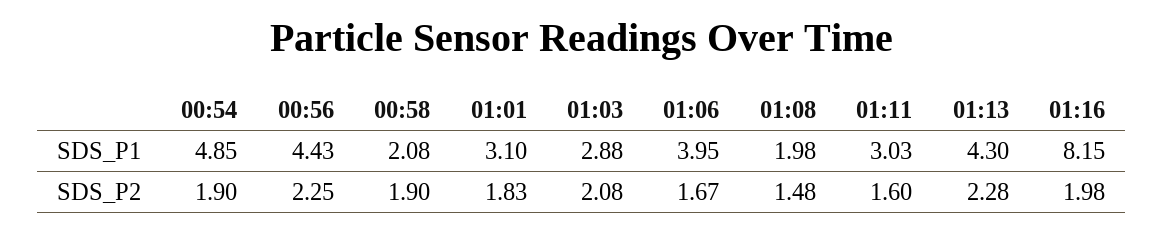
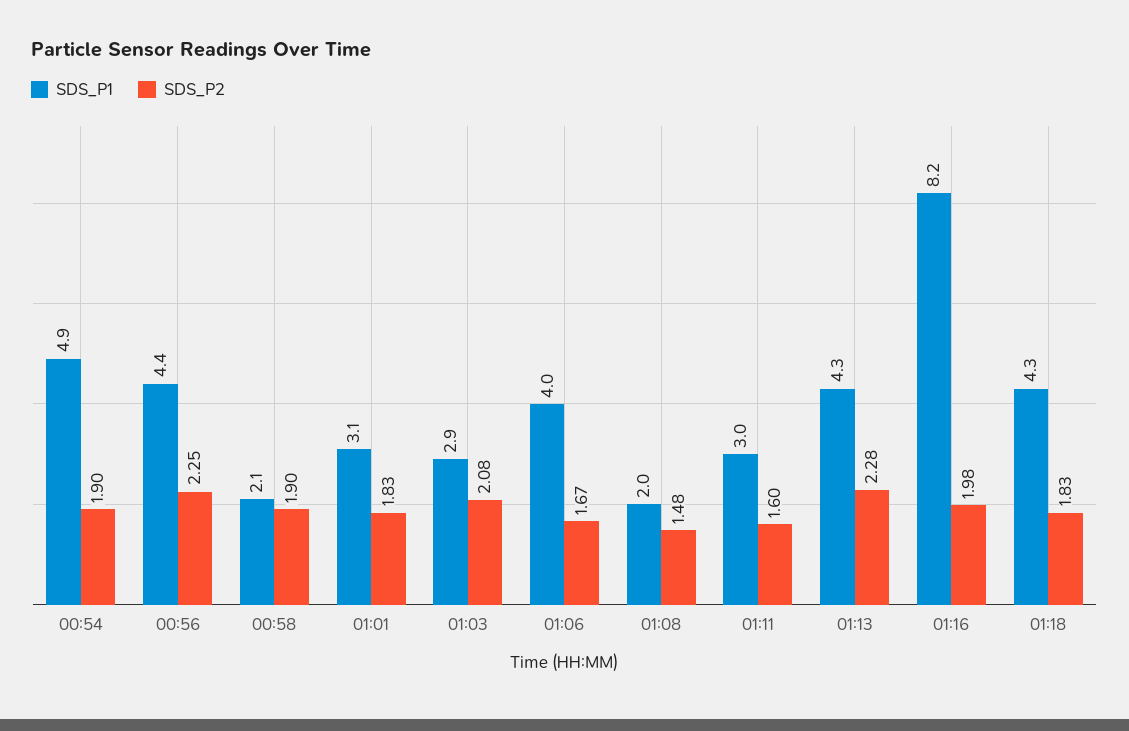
SDS_P1, 01:18: none -> 4.3
SDS_P2, 01:18: none -> 1.83

